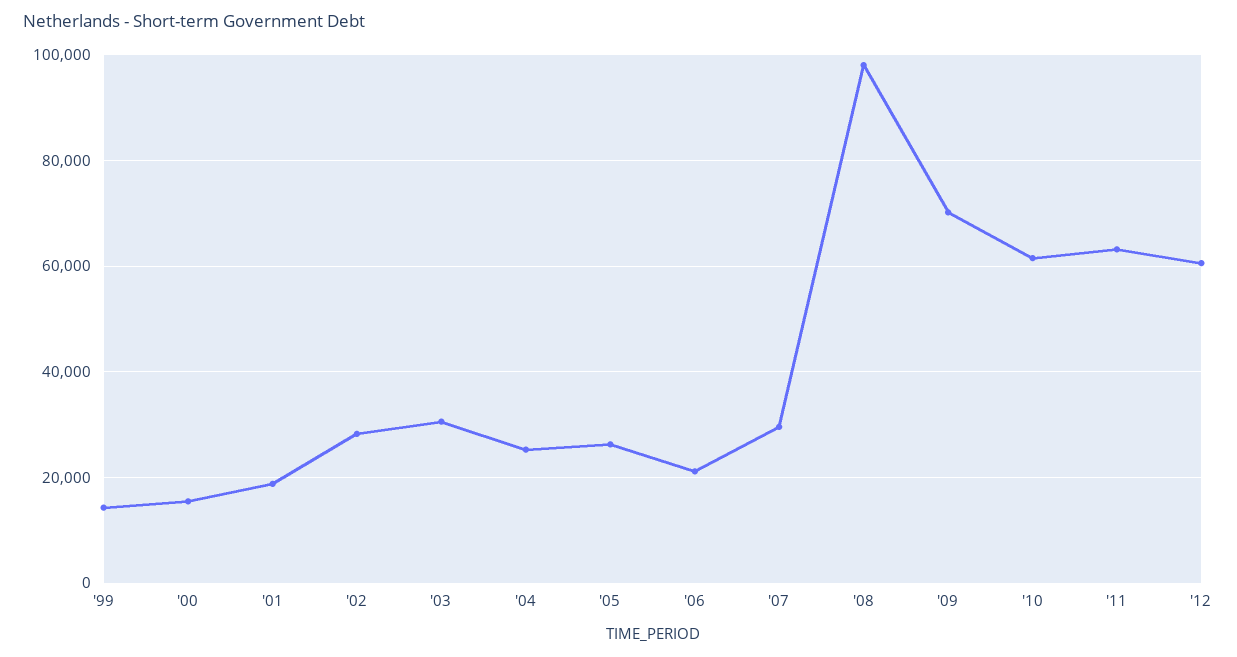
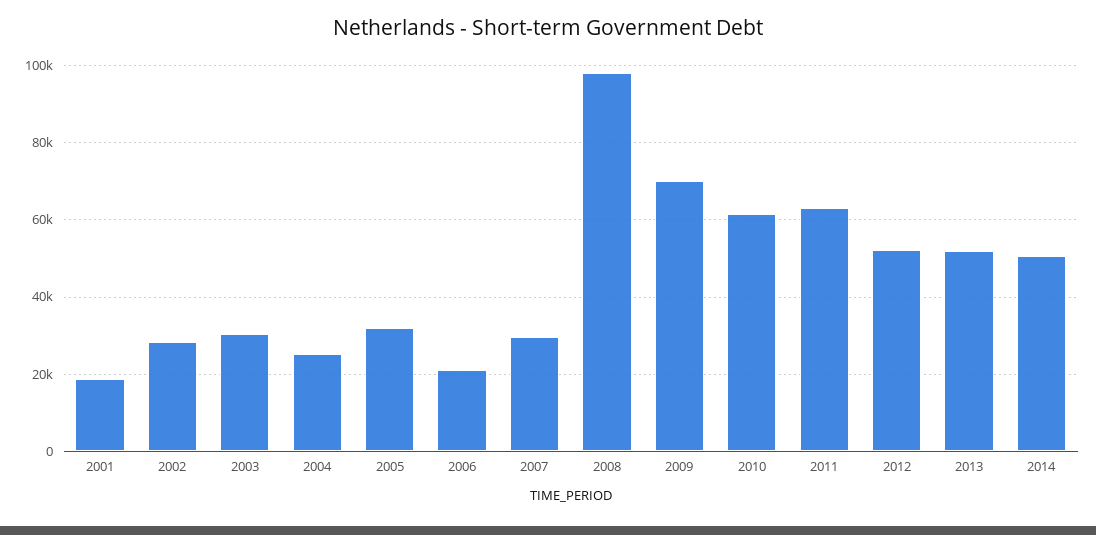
'99: 14000 -> none
'00: 16000 -> none
'05: 26000 -> 32000
'12: 60000 -> 52000
2013: none -> 52000
2014: none -> 50000

